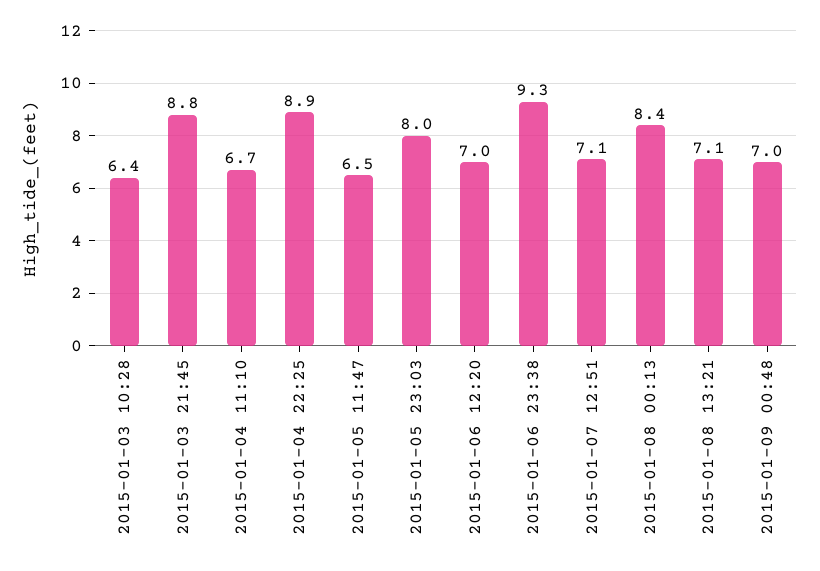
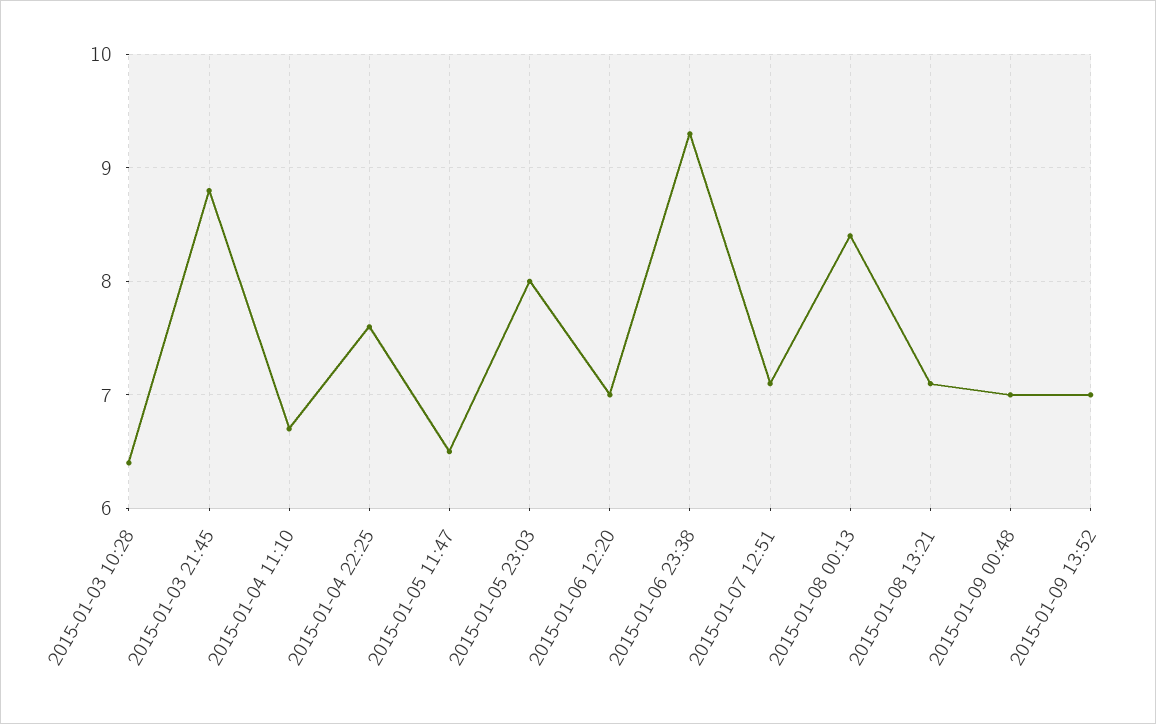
2015-01-04 22:25: 8.9 -> 7.6
2015-01-09 13:52: none -> 7

